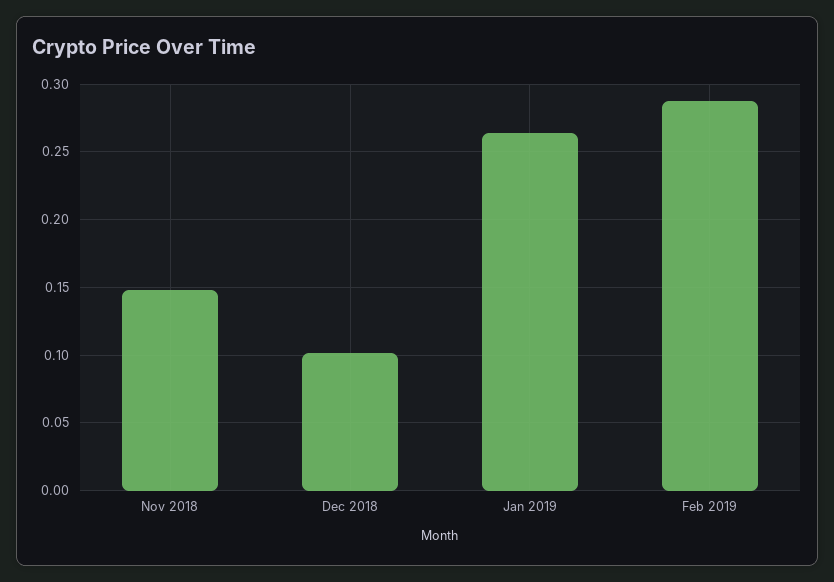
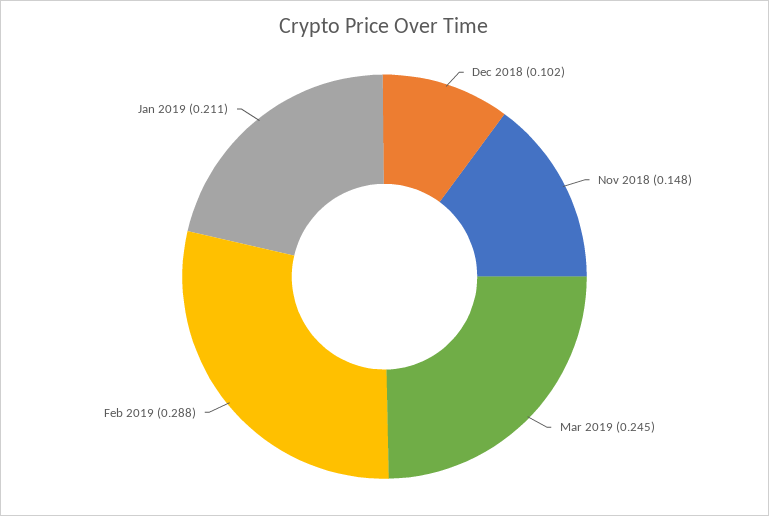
Jan 2019: 0.265 -> 0.211
Mar 2019: none -> 0.245

